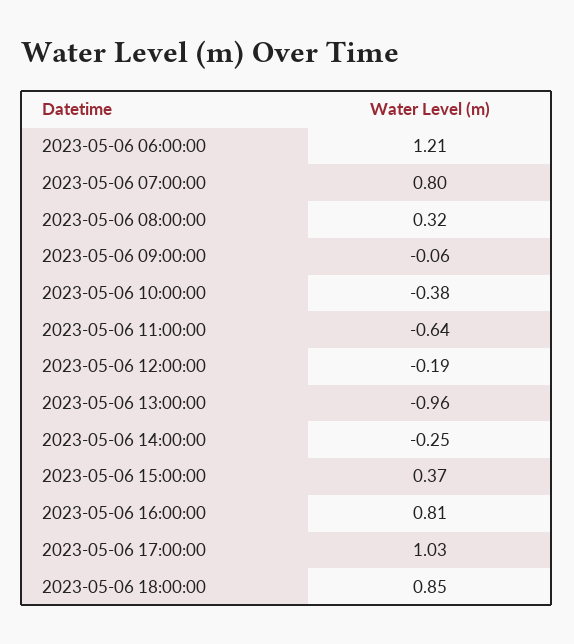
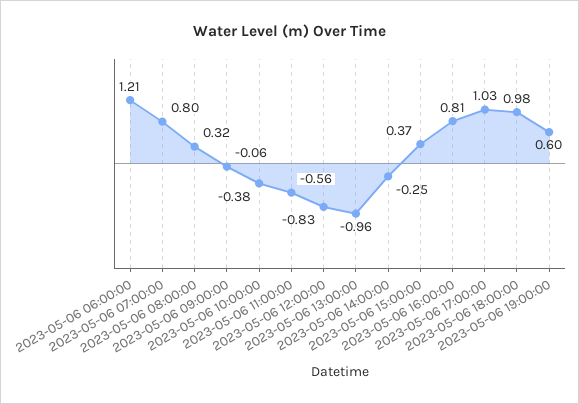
2023-05-06 11:00:00: -0.64 -> -0.56
2023-05-06 12:00:00: -0.19 -> -0.83
2023-05-06 18:00:00: 0.85 -> 0.98
2023-05-06 19:00:00: none -> 0.6

